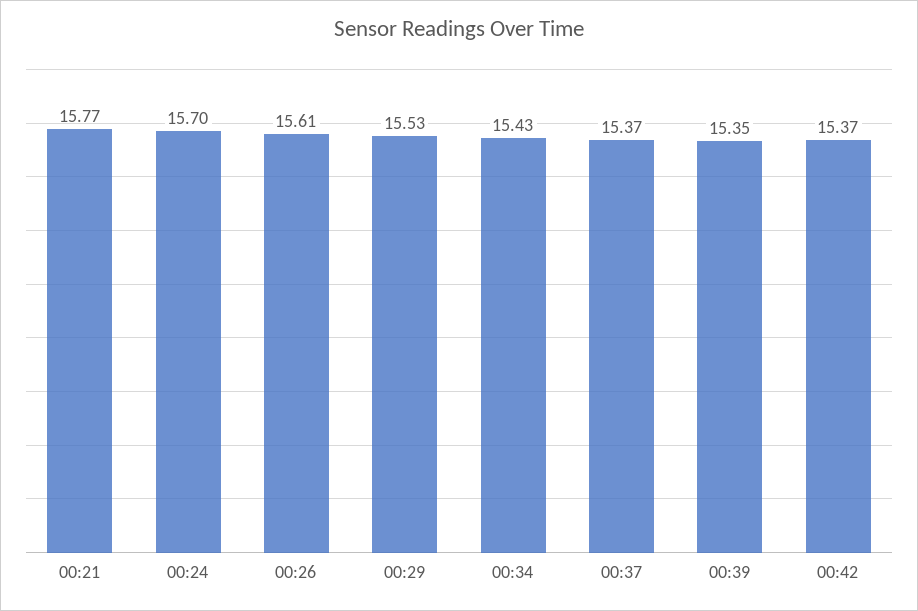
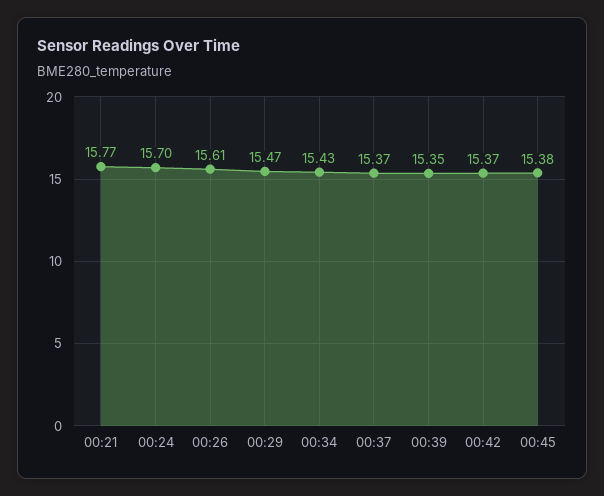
00:29: 15.53 -> 15.47
00:45: none -> 15.38

